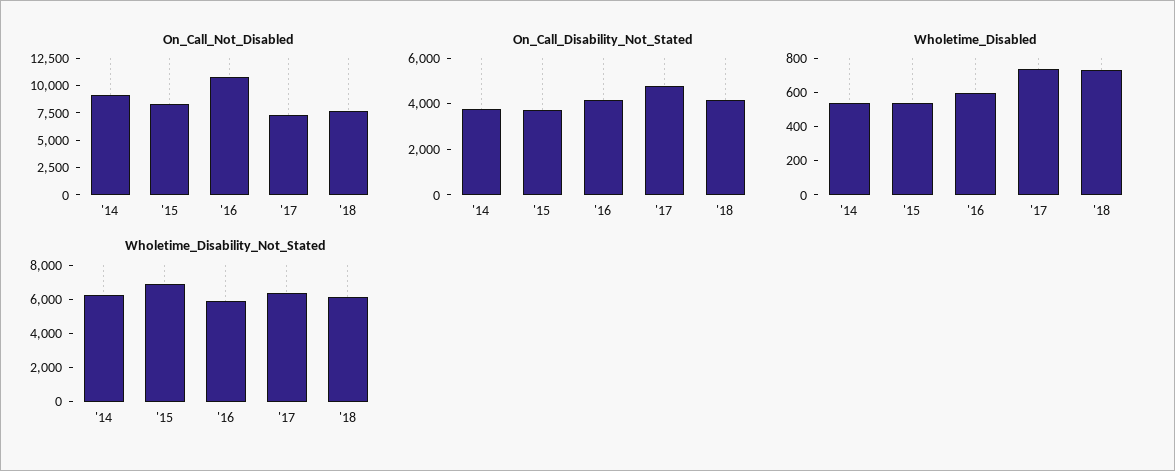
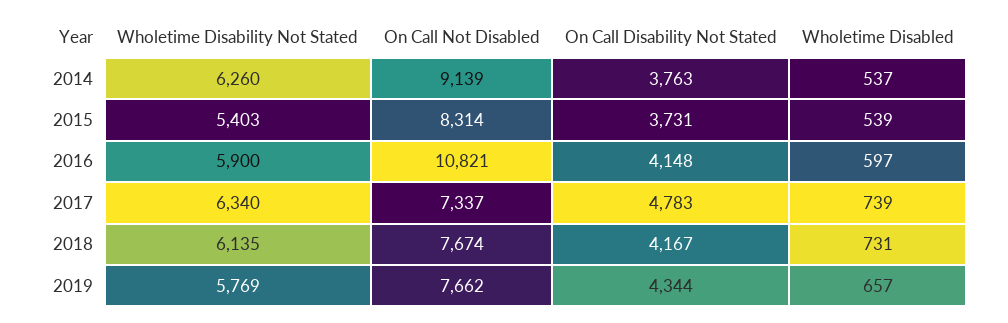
Wholetime_Disability_Not_Stated, '15: 7000 -> 5403
Wholetime_Disability_Not_Stated, 2019: none -> 5769
On_Call_Not_Disabled, 2019: none -> 7662
On_Call_Disability_Not_Stated, 2019: none -> 4344
Wholetime_Disabled, 2019: none -> 657

